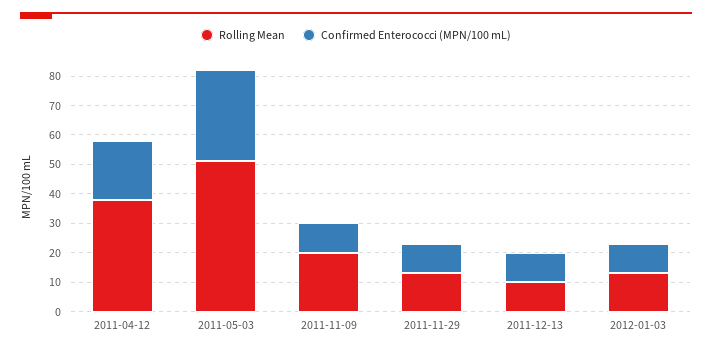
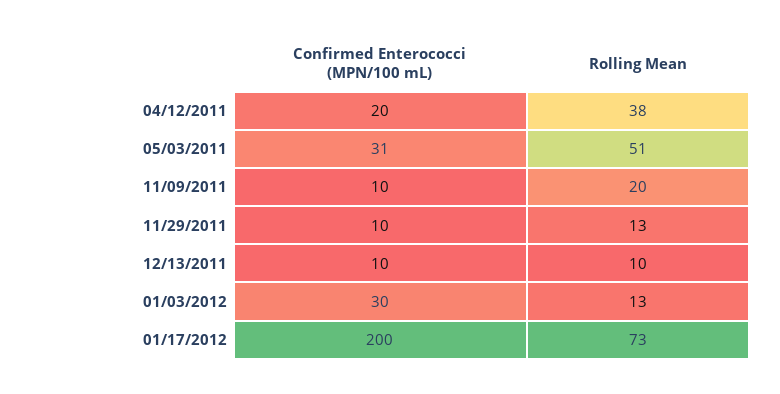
Confirmed Enterococci (MPN/100 mL), 2012-01-03: 10 -> 30
Confirmed Enterococci (MPN/100 mL), 01/17/2012: none -> 200
Rolling Mean, 01/17/2012: none -> 73

